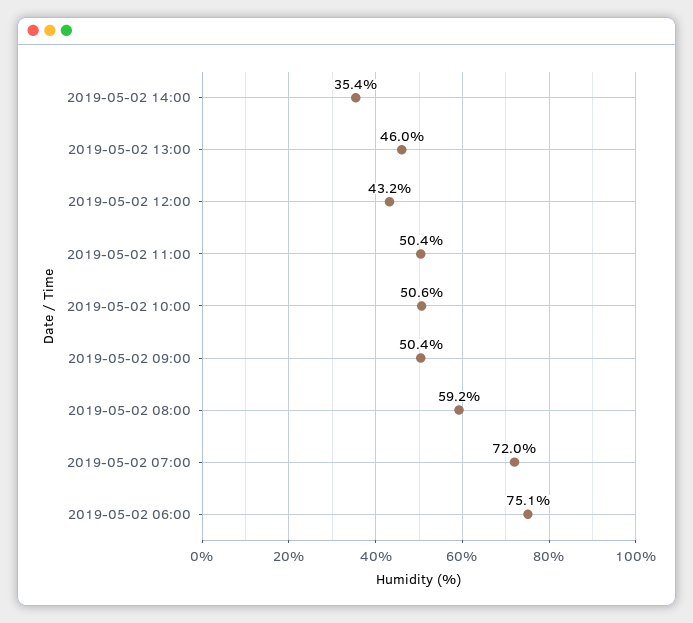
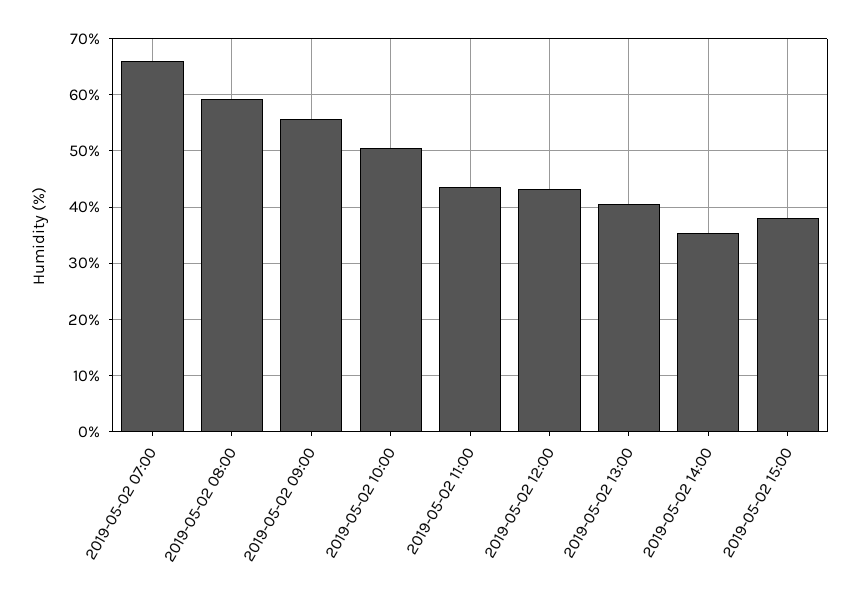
2019-05-02 13:00: 46 -> 40
2019-05-02 11:00: 50.4 -> 44
2019-05-02 09:00: 50.4 -> 56
2019-05-02 07:00: 72 -> 66
2019-05-02 06:00: 75.1 -> none
2019-05-02 15:00: none -> 38

